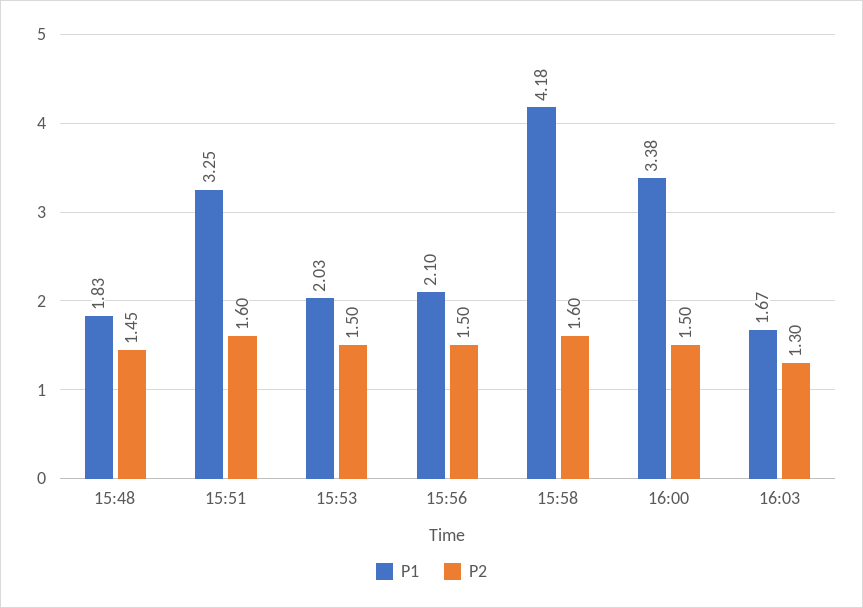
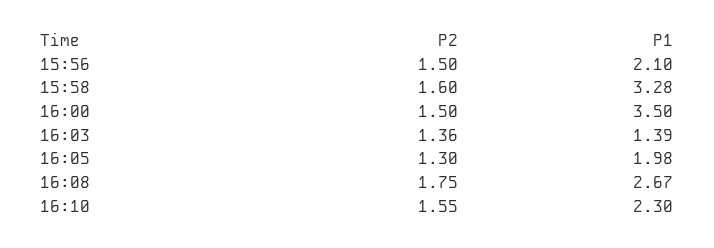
P1, 15:48: 1.83 -> none
P2, 15:48: 1.45 -> none
P1, 15:51: 3.25 -> none
P2, 15:51: 1.6 -> none
P1, 15:53: 2.03 -> none
P2, 15:53: 1.5 -> none
P1, 15:58: 4.18 -> 3.28
P1, 16:00: 3.38 -> 3.5
P1, 16:03: 1.67 -> 1.39
P2, 16:03: 1.3 -> 1.36
P2, 16:05: none -> 1.3
P1, 16:05: none -> 1.98
P2, 16:08: none -> 1.75
P1, 16:08: none -> 2.67
P2, 16:10: none -> 1.55
P1, 16:10: none -> 2.3

